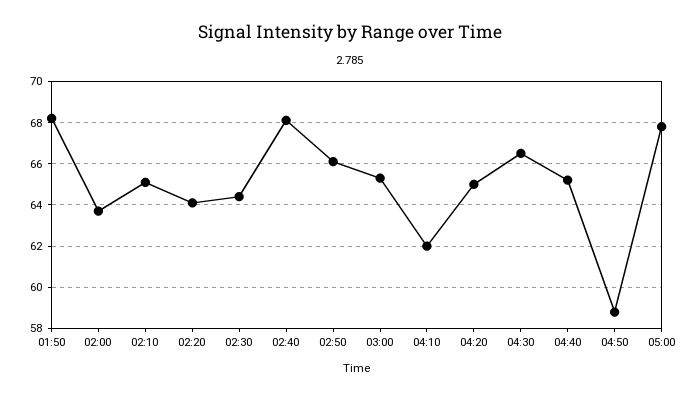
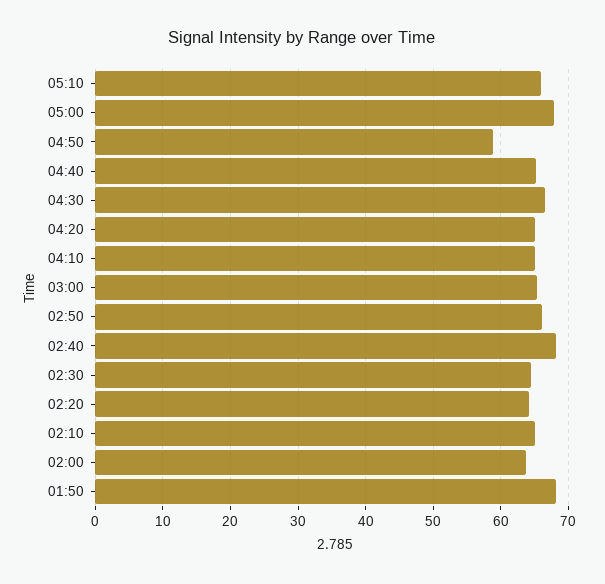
04:10: 62 -> 65
05:10: none -> 66

